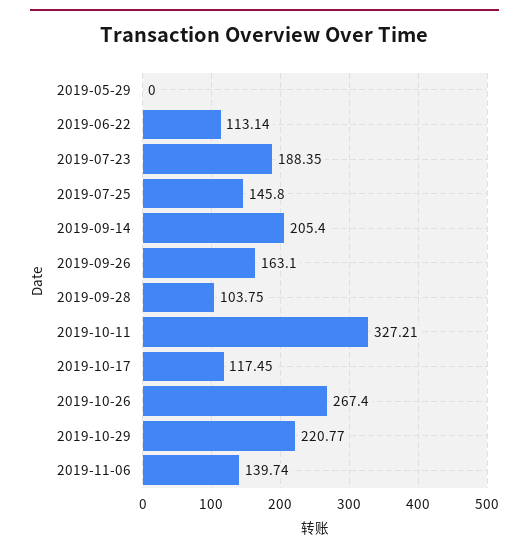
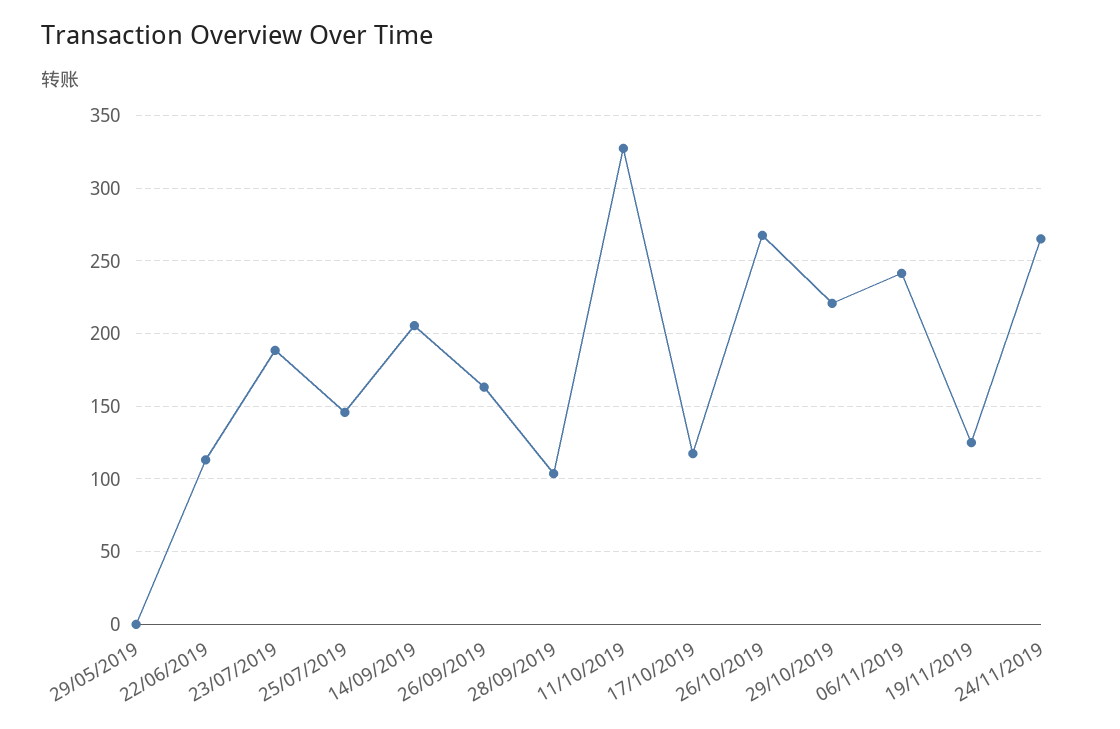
2019-11-06: 139.74 -> 240
19/11/2019: none -> 125
24/11/2019: none -> 265

